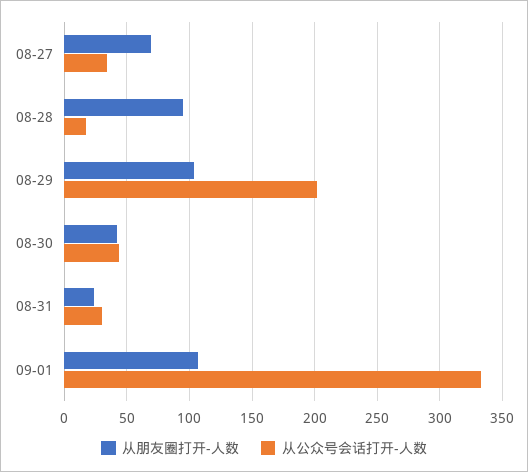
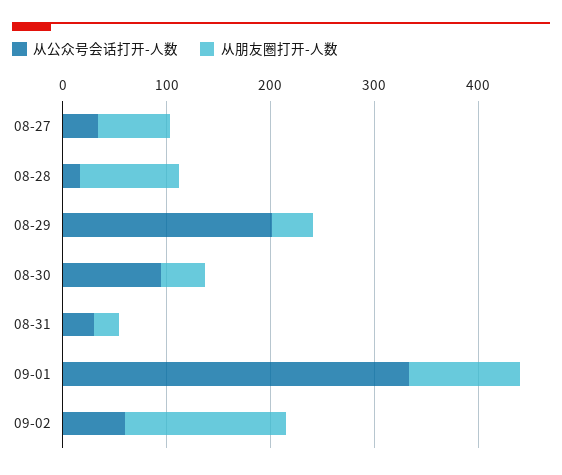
从朋友圈打开-人数, 08-29: 105 -> 40
从公众号会话打开-人数, 08-30: 45 -> 100
从公众号会话打开-人数, 09-02: none -> 60
从朋友圈打开-人数, 09-02: none -> 160

